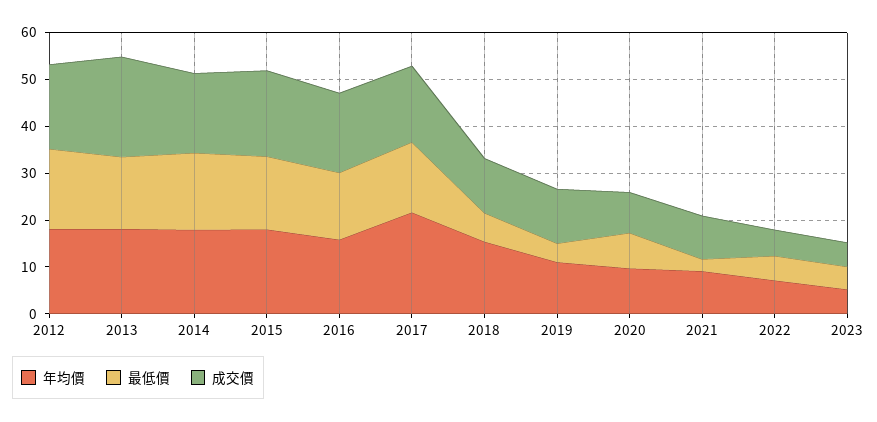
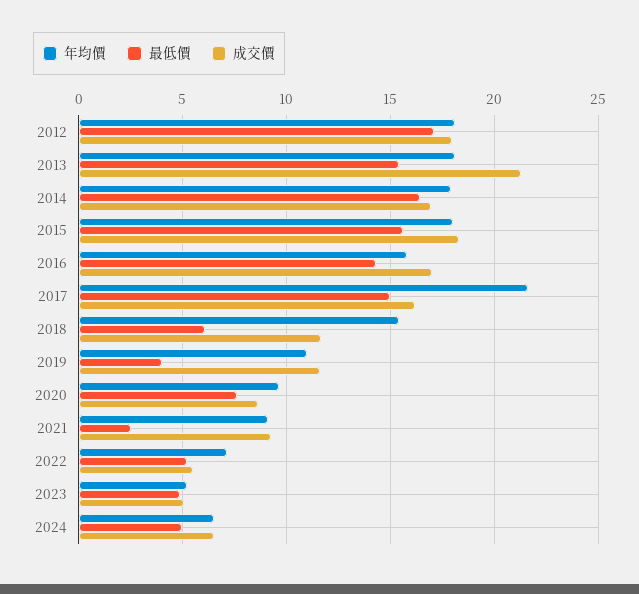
年均價, 2024: none -> 6.5
最低價, 2024: none -> 5
成交價, 2024: none -> 6.5

